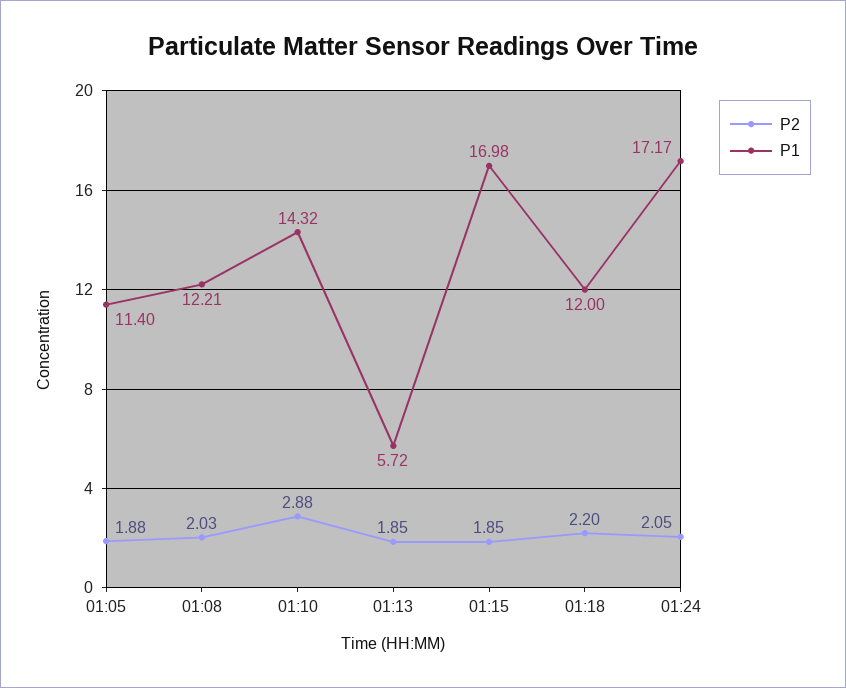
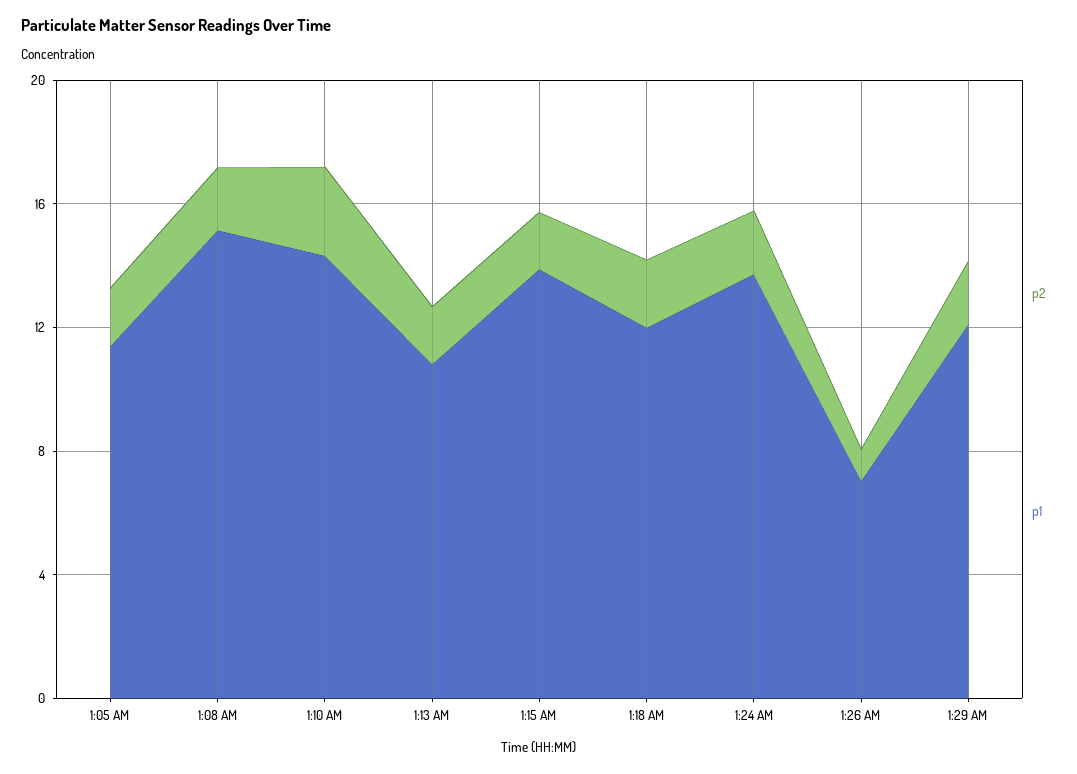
P1, 01:08: 12.21 -> 15
P1, 01:13: 5.72 -> 11
P1, 01:15: 16.98 -> 14
P1, 01:24: 17.17 -> 14
P2, 1:26 AM: none -> 1
P1, 1:26 AM: none -> 7
P2, 1:29 AM: none -> 2
P1, 1:29 AM: none -> 12

